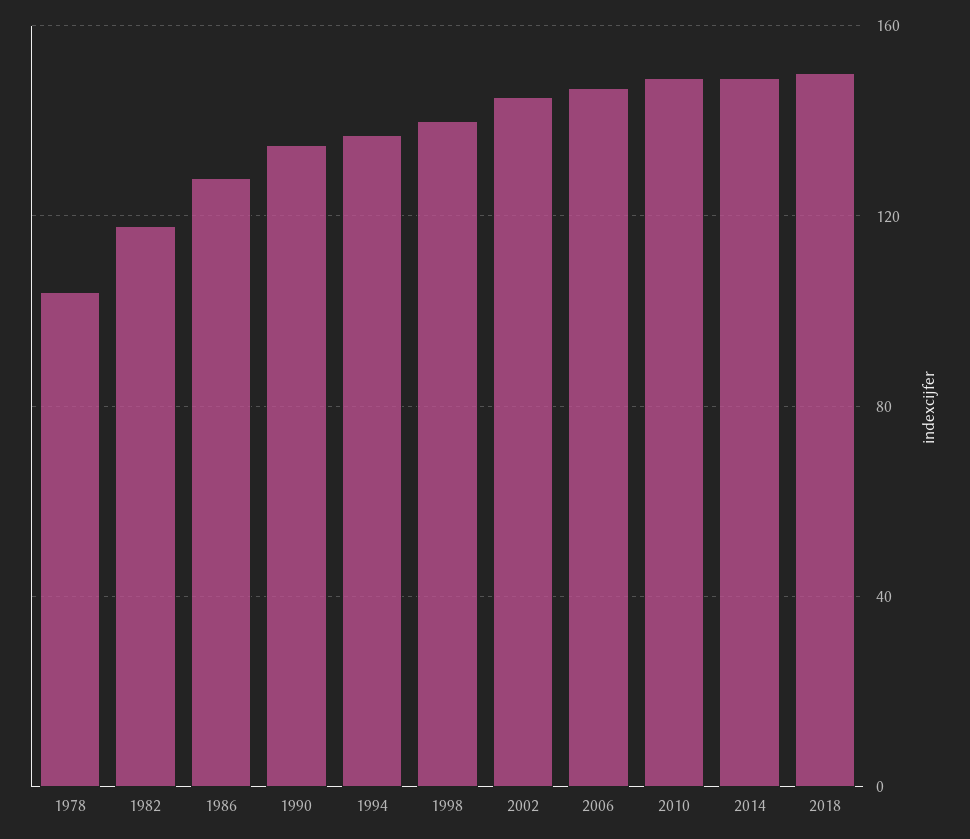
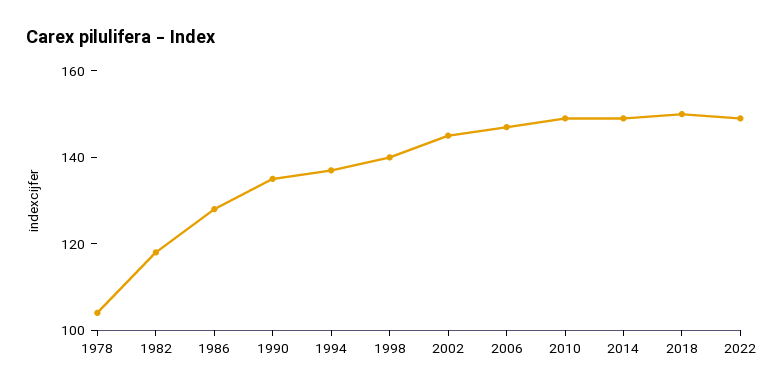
2022: none -> 150

